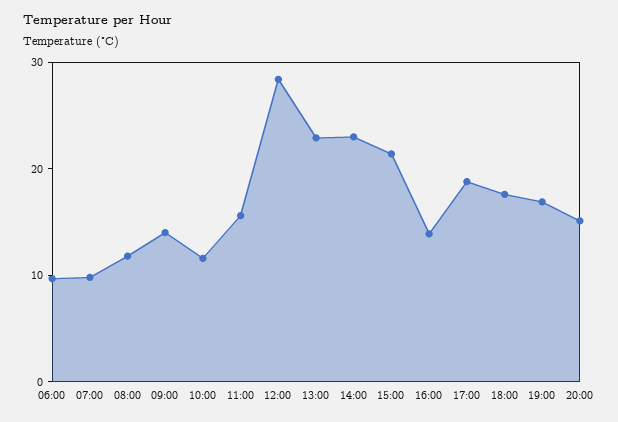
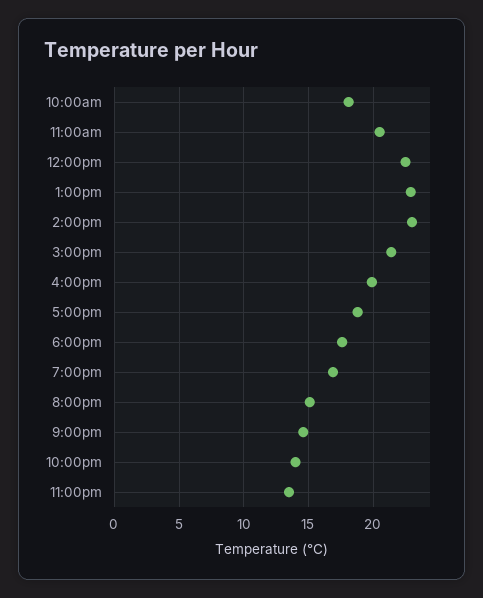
06:00: 10 -> none
07:00: 10 -> none
08:00: 12 -> none
09:00: 14 -> none
10:00: 12 -> 18
11:00: 16 -> 20.5
12:00: 28 -> 22.5
16:00: 14 -> 20
9:00pm: none -> 14.5
10:00pm: none -> 14
11:00pm: none -> 13.5

